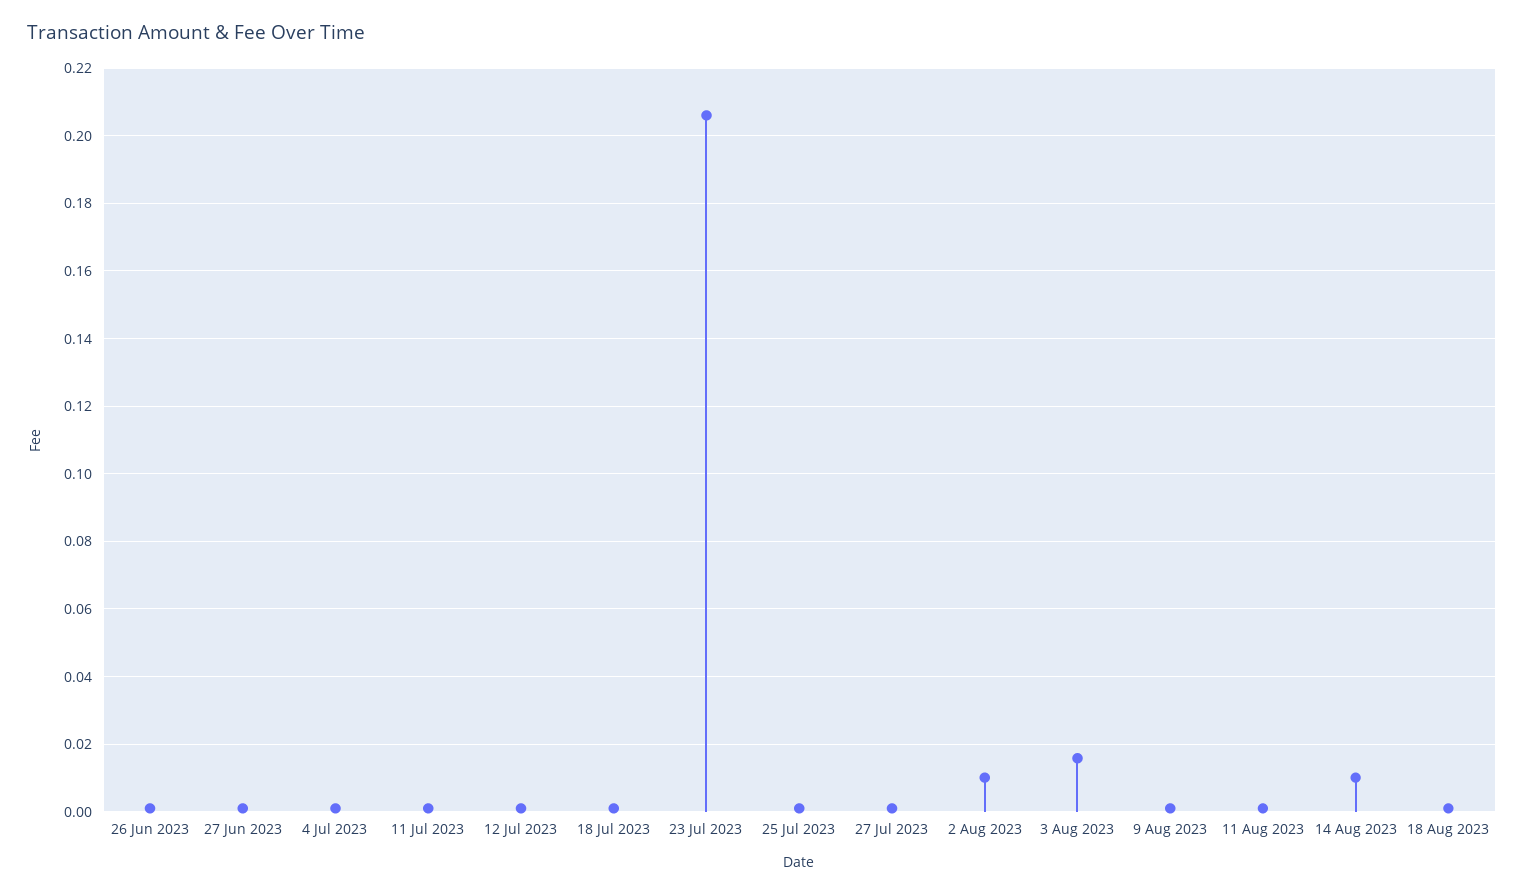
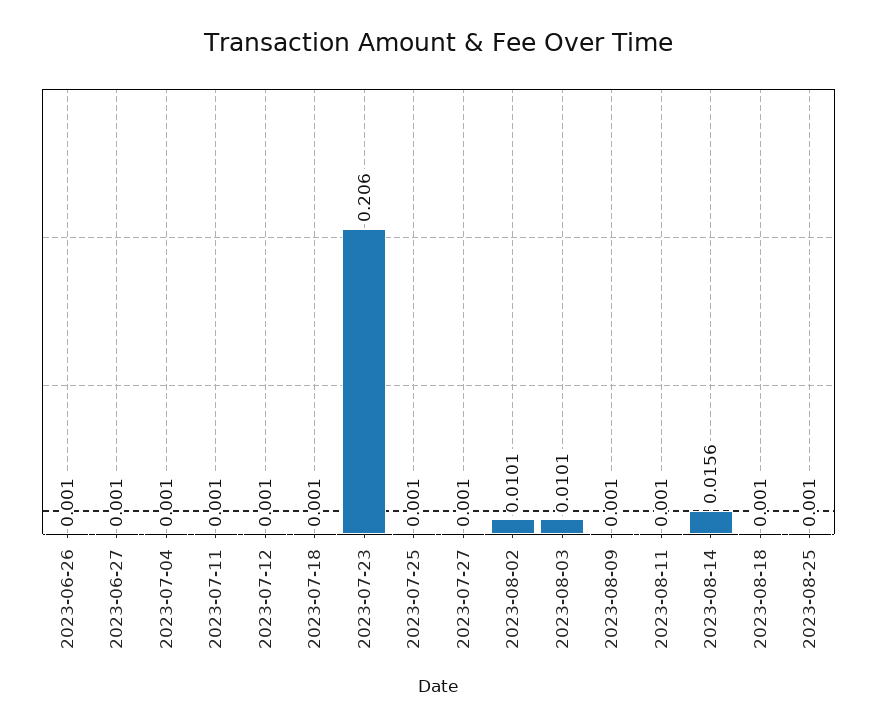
3 Aug 2023: 0.016 -> 0.0101
14 Aug 2023: 0.01 -> 0.0156
2023-08-25: none -> 0.001

